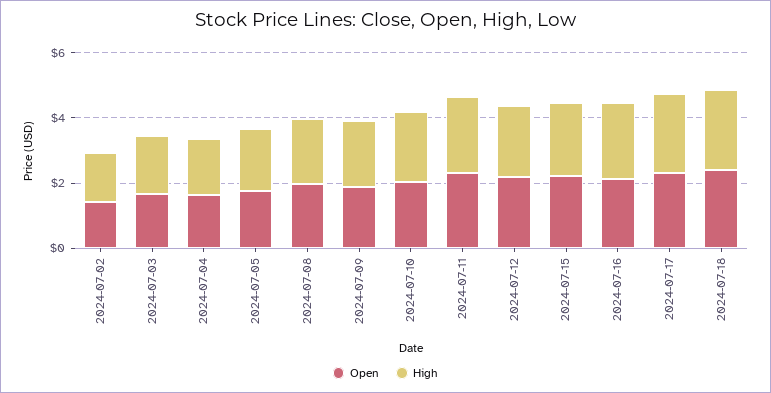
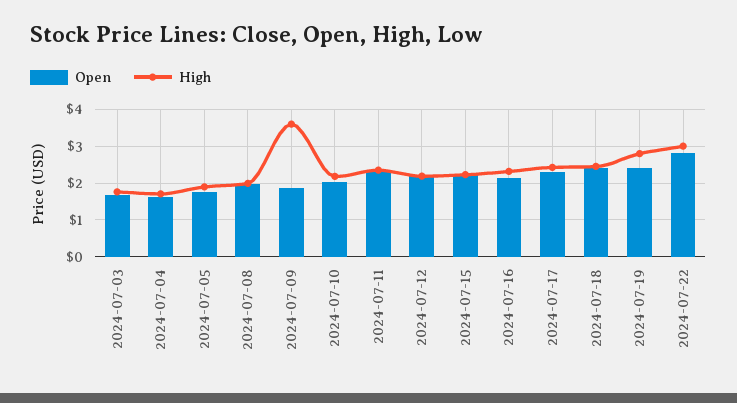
Open, 2024-07-02: 1.5 -> none
High, 2024-07-02: 1.5 -> none
High, 2024-07-09: 2 -> 3.6
Open, 2024-07-19: none -> 2.4
High, 2024-07-19: none -> 2.8
Open, 2024-07-22: none -> 2.8
High, 2024-07-22: none -> 3

